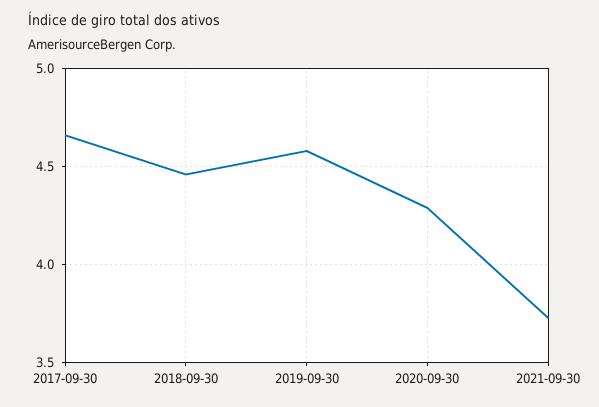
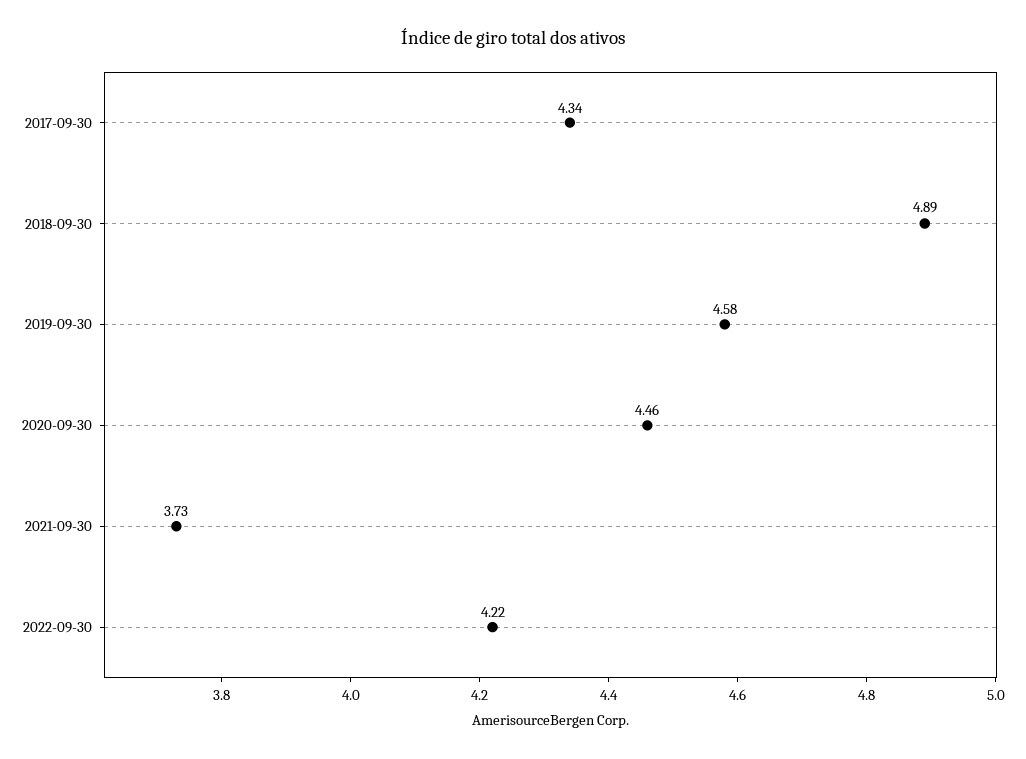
2017-09-30: 4.65 -> 4.34
2018-09-30: 4.45 -> 4.89
2020-09-30: 4.3 -> 4.46
2022-09-30: none -> 4.22

